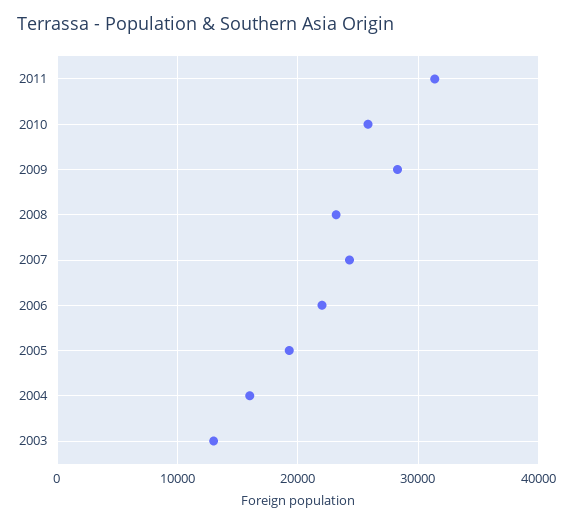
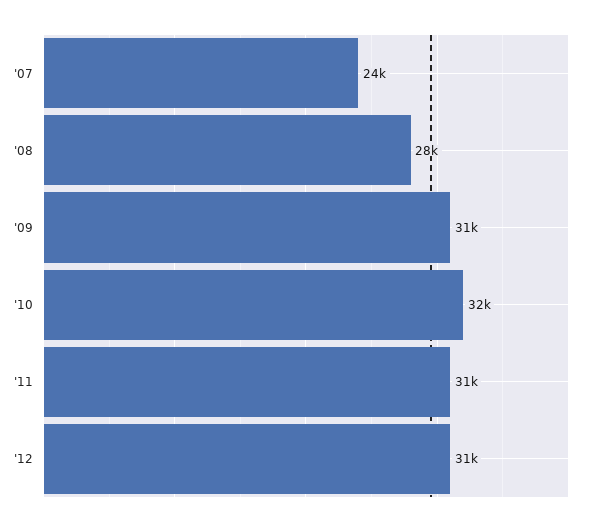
2010: 26000 -> 32000
2009: 28000 -> 31000
2008: 23000 -> 28000
2006: 22000 -> none
2005: 19000 -> none
2004: 16000 -> none
2003: 13000 -> none
'12: none -> 31000

